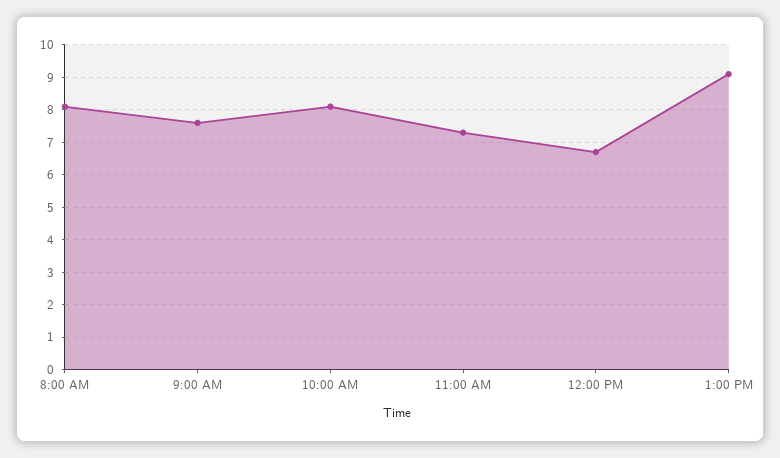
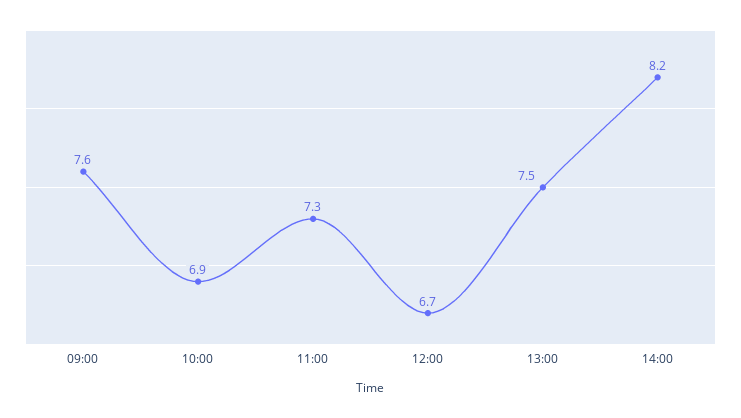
8:00 AM: 8 -> none
10:00 AM: 8 -> 6.9
1:00 PM: 9 -> 7.5
14:00: none -> 8.2

